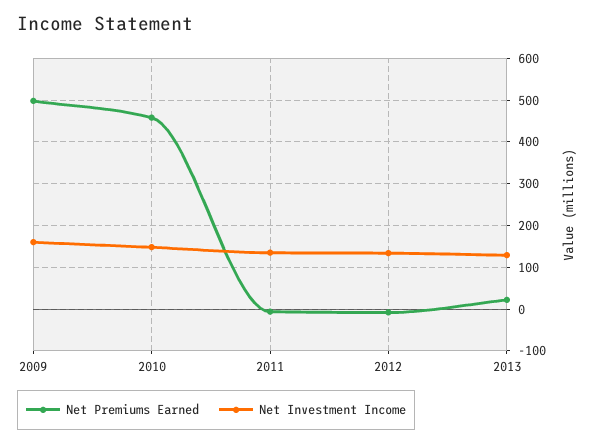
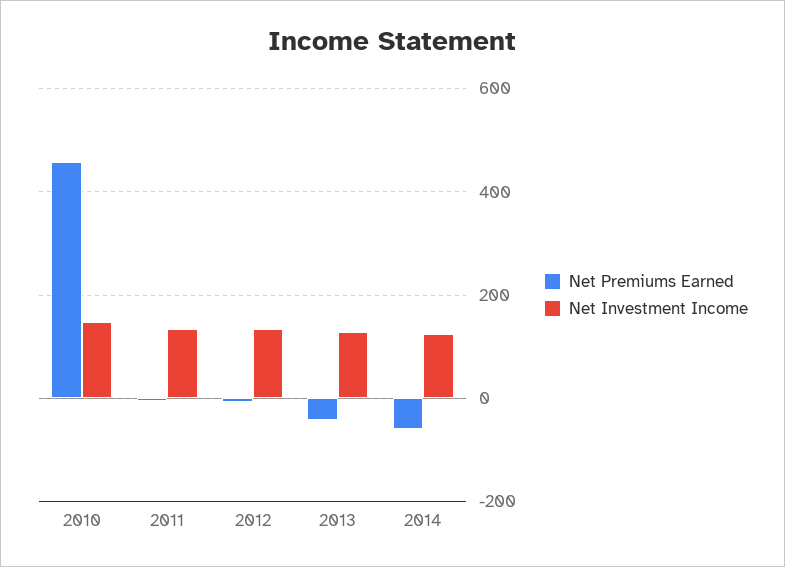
Net Premiums Earned, 2009: 500 -> none
Net Investment Income, 2009: 160 -> none
Net Premiums Earned, 2013: 20 -> -40
Net Premiums Earned, 2014: none -> -60
Net Investment Income, 2014: none -> 120

